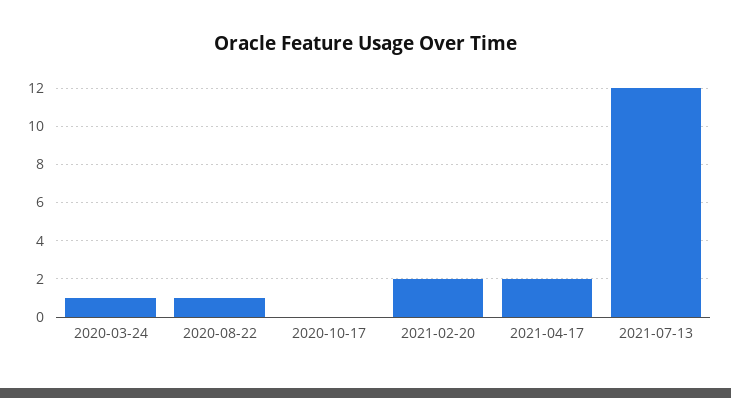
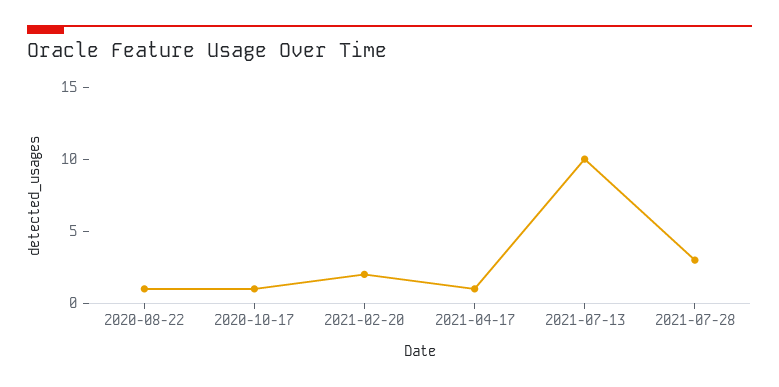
2020-03-24: 1 -> none
2020-10-17: 0 -> 1
2021-04-17: 2 -> 1
2021-07-13: 12 -> 10
2021-07-28: none -> 3

